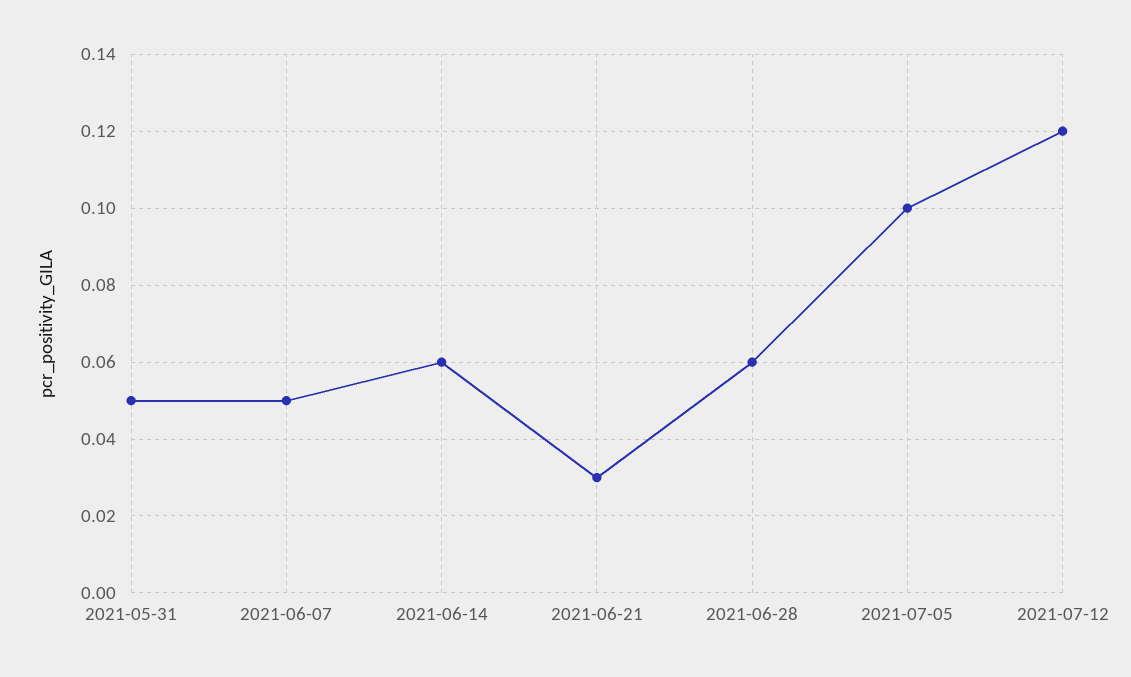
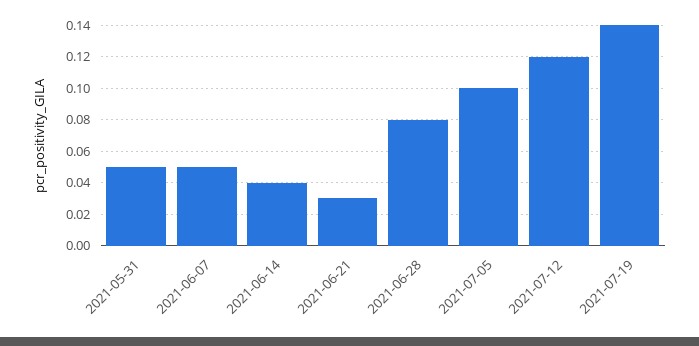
2021-06-14: 0.06 -> 0.04
2021-06-28: 0.06 -> 0.08
2021-07-19: none -> 0.14

